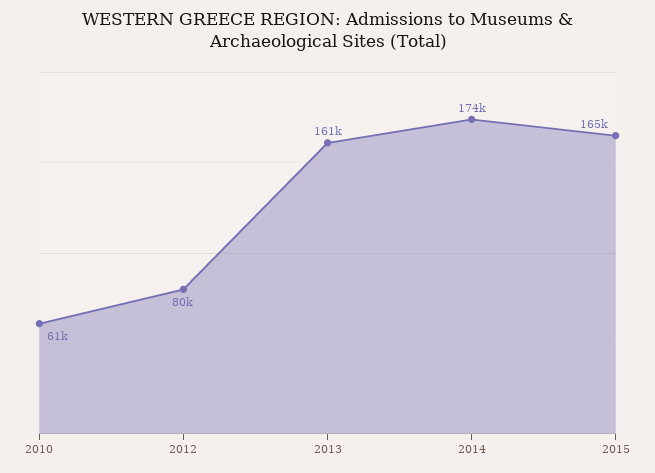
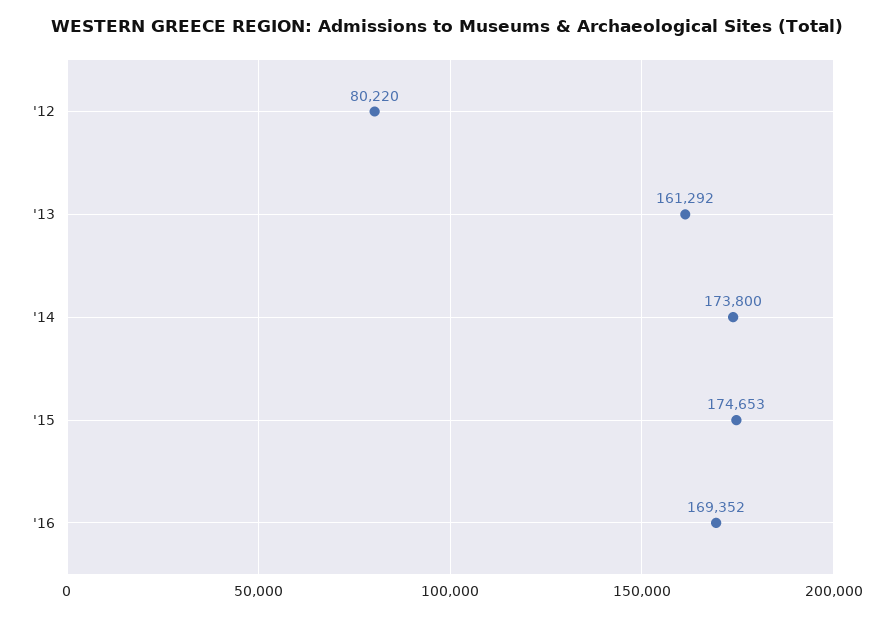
2010: 61000 -> none
2015: 165000 -> 174653
'16: none -> 169352

